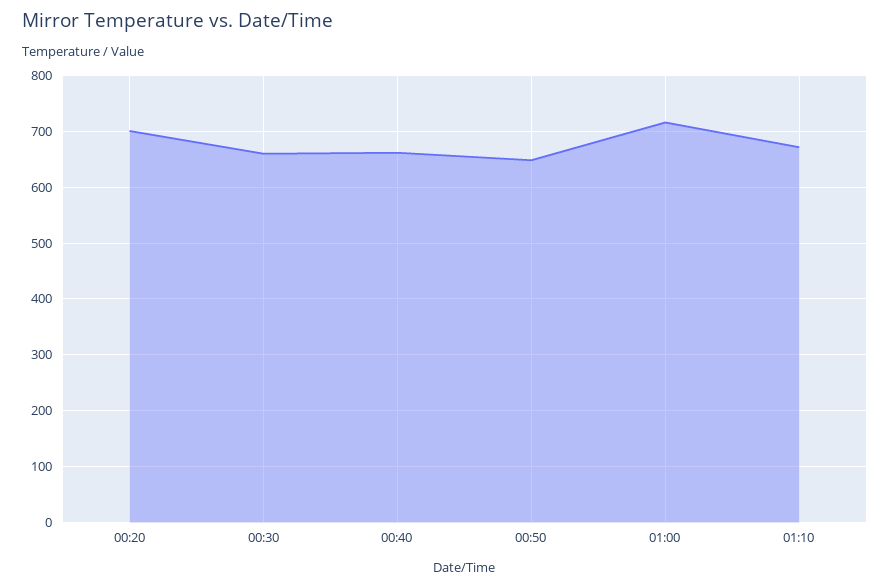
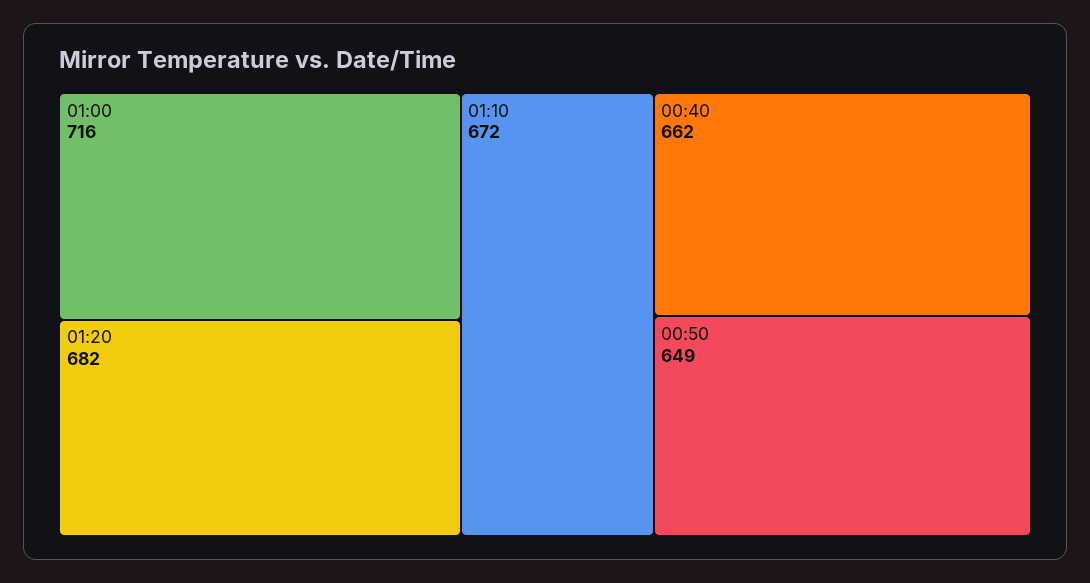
00:20: 700 -> none
00:30: 660 -> none
01:20: none -> 682

